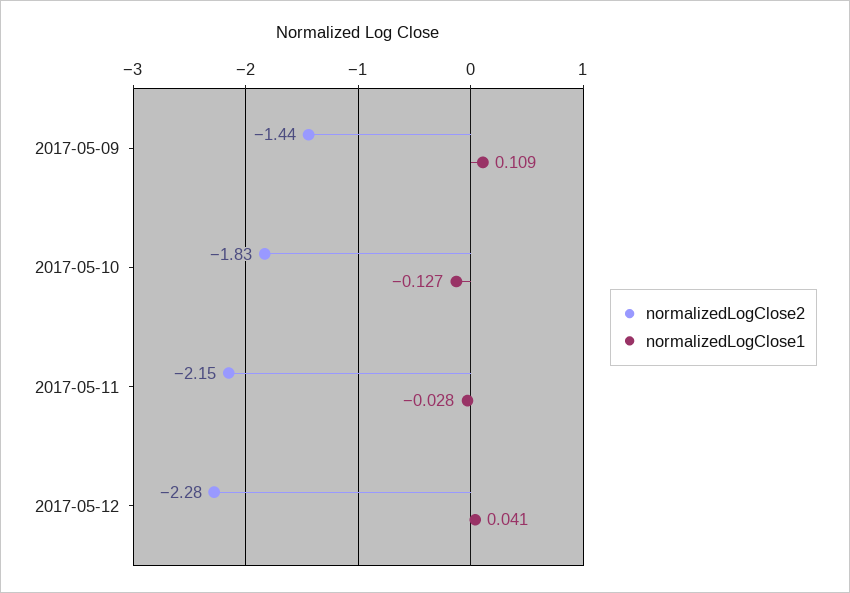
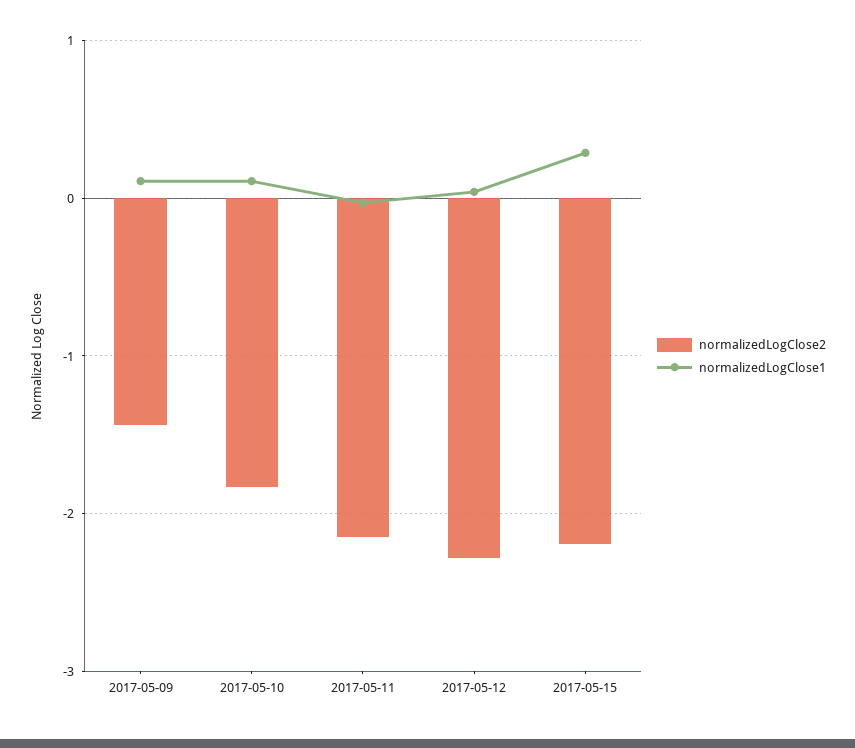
normalizedLogClose1, 2017-05-10: -0.127 -> 0.1
normalizedLogClose2, 2017-05-15: none -> -2.2
normalizedLogClose1, 2017-05-15: none -> 0.3

